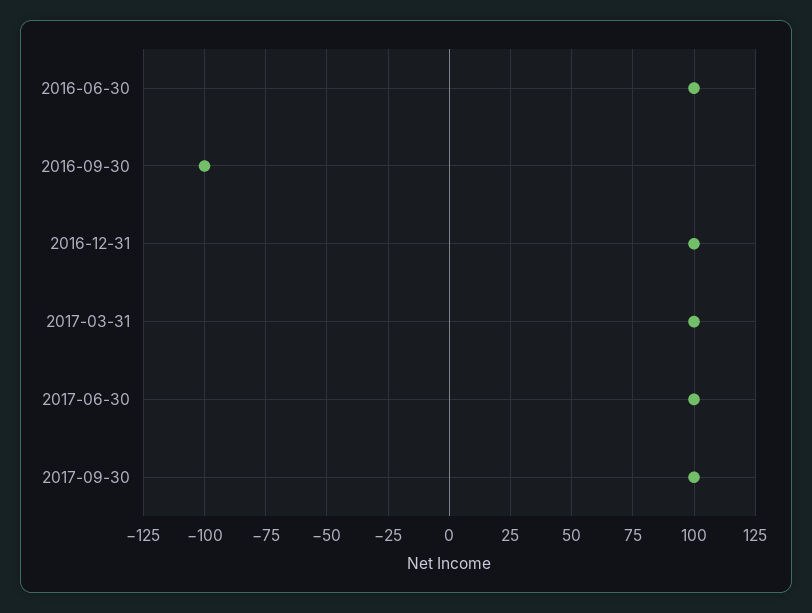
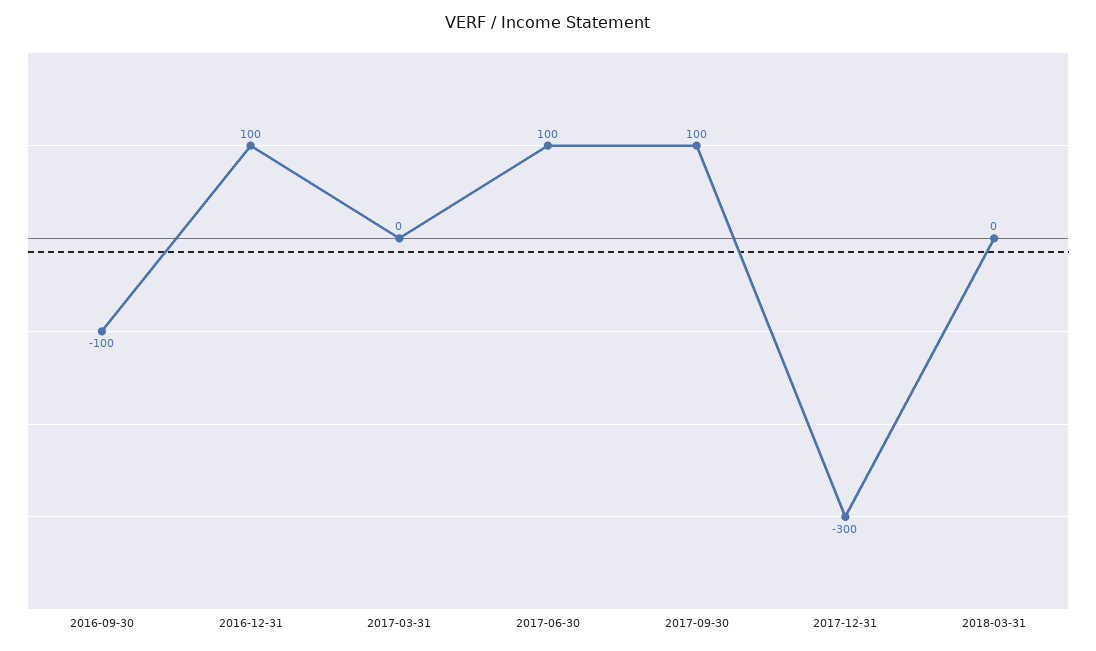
2016-06-30: 100 -> none
2017-03-31: 100 -> 0
2017-12-31: none -> -300
2018-03-31: none -> 0

